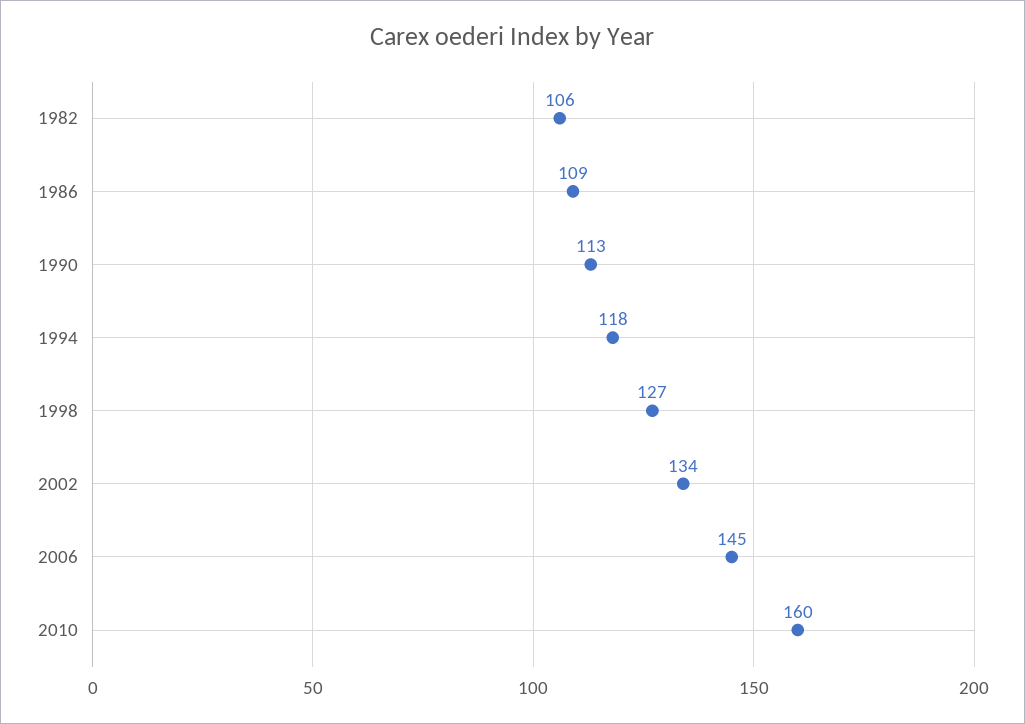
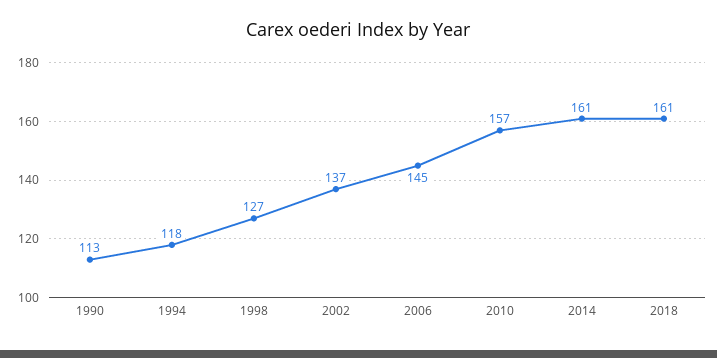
1982: 106 -> none
1986: 109 -> none
2002: 134 -> 137
2010: 160 -> 157
2014: none -> 161
2018: none -> 161

